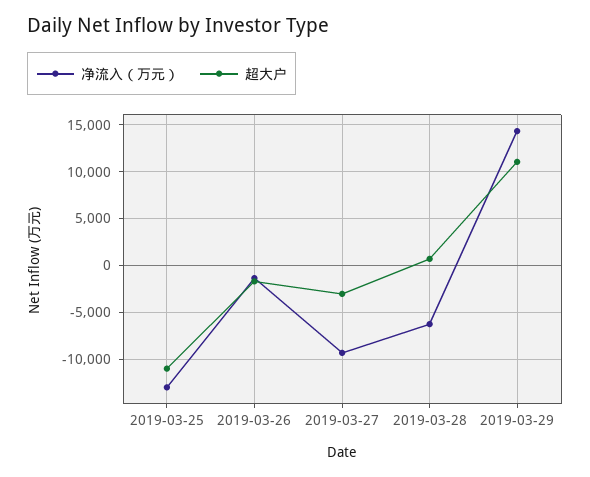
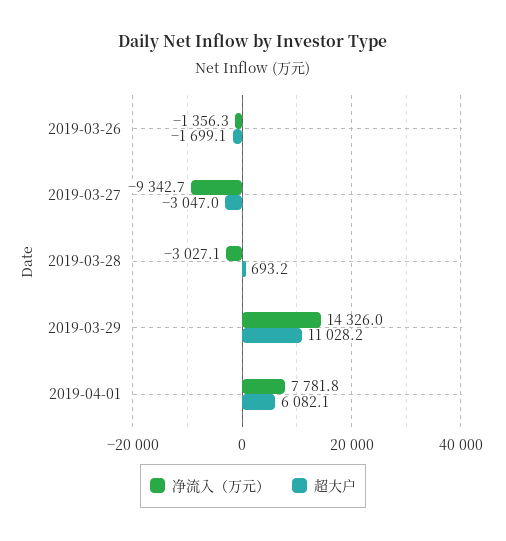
净流入（万元）, 2019-03-25: -13000 -> none
超大户, 2019-03-25: -11000 -> none
净流入（万元）, 2019-03-28: -6000 -> -3027.1
净流入（万元）, 2019-04-01: none -> 7781.8
超大户, 2019-04-01: none -> 6082.1

